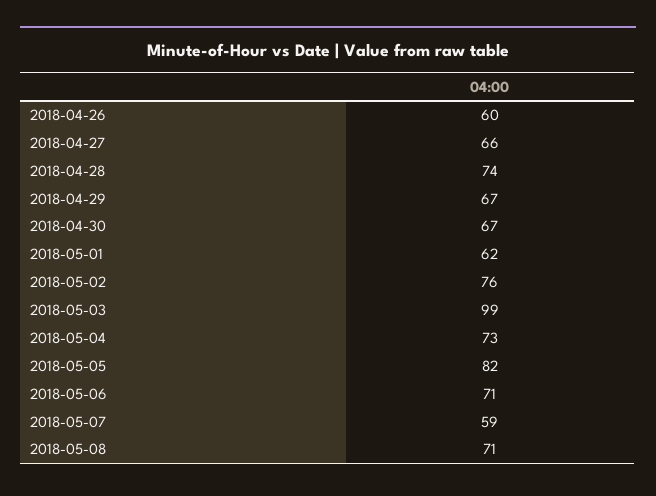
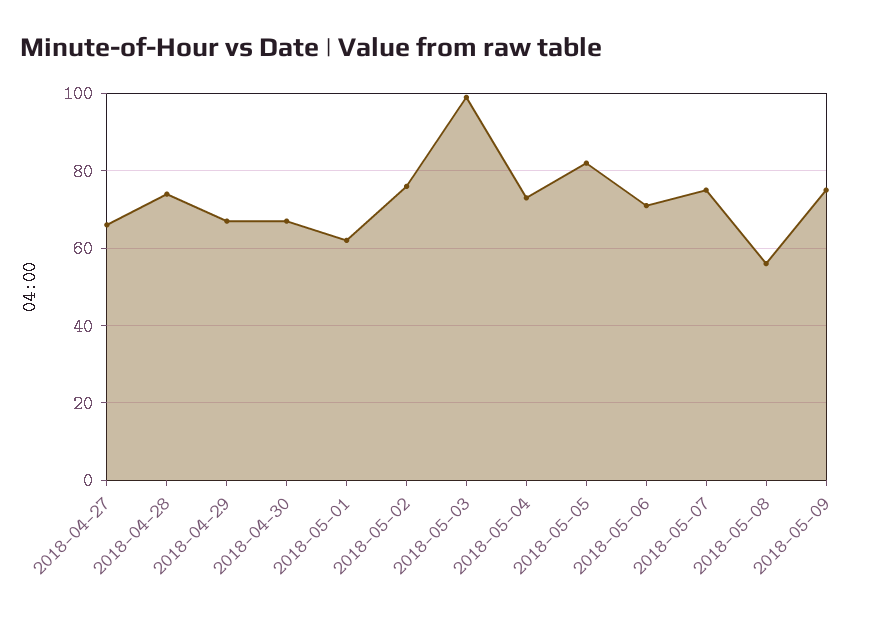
2018-04-26: 60 -> none
2018-05-07: 59 -> 75
2018-05-08: 71 -> 55
2018-05-09: none -> 75

